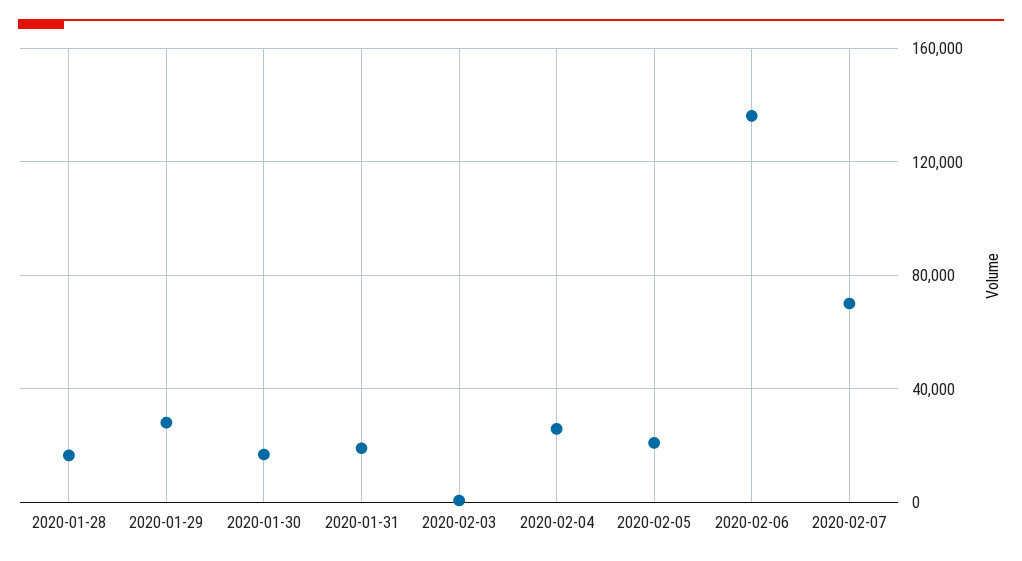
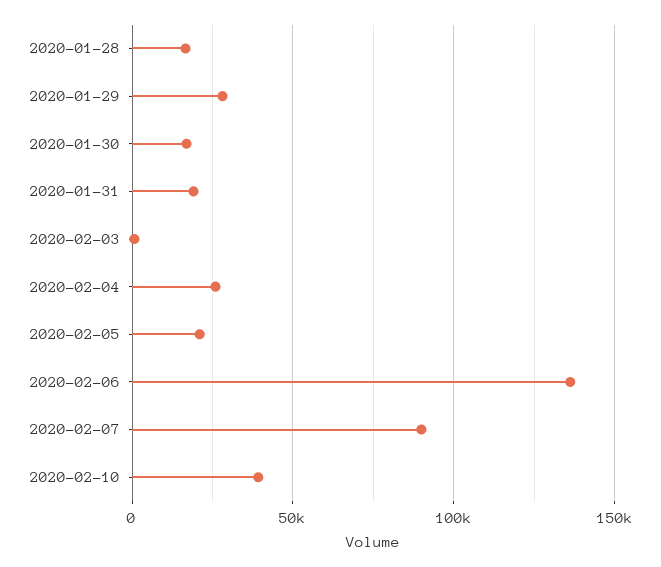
2020-02-07: 70000 -> 90000
2020-02-10: none -> 40000

